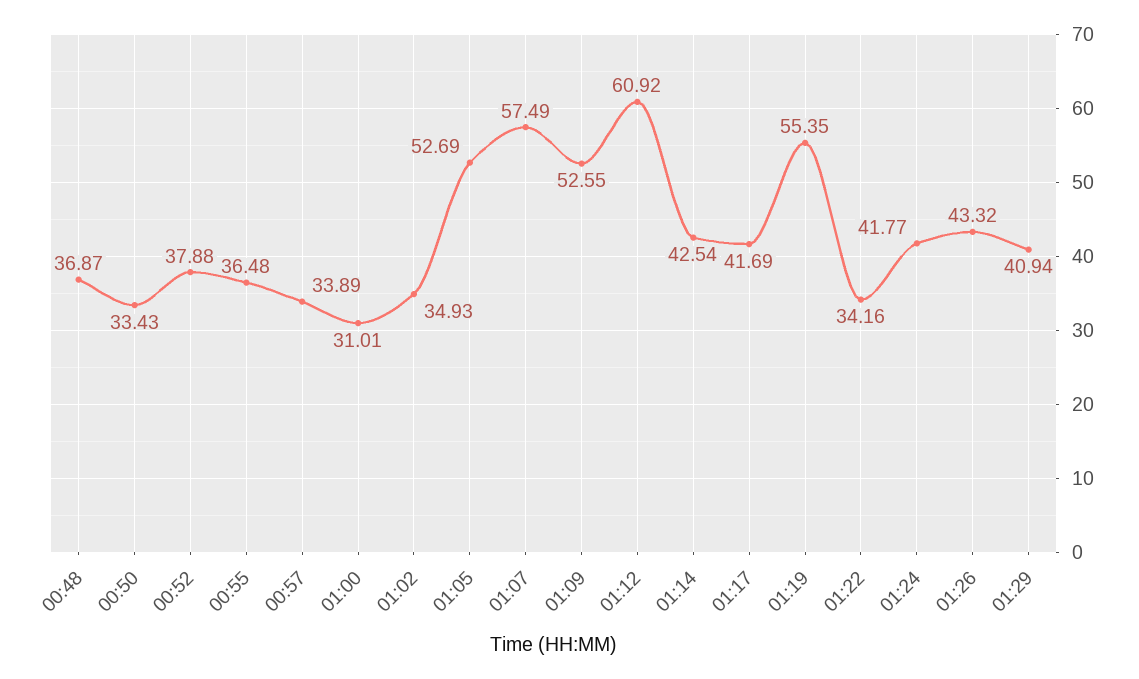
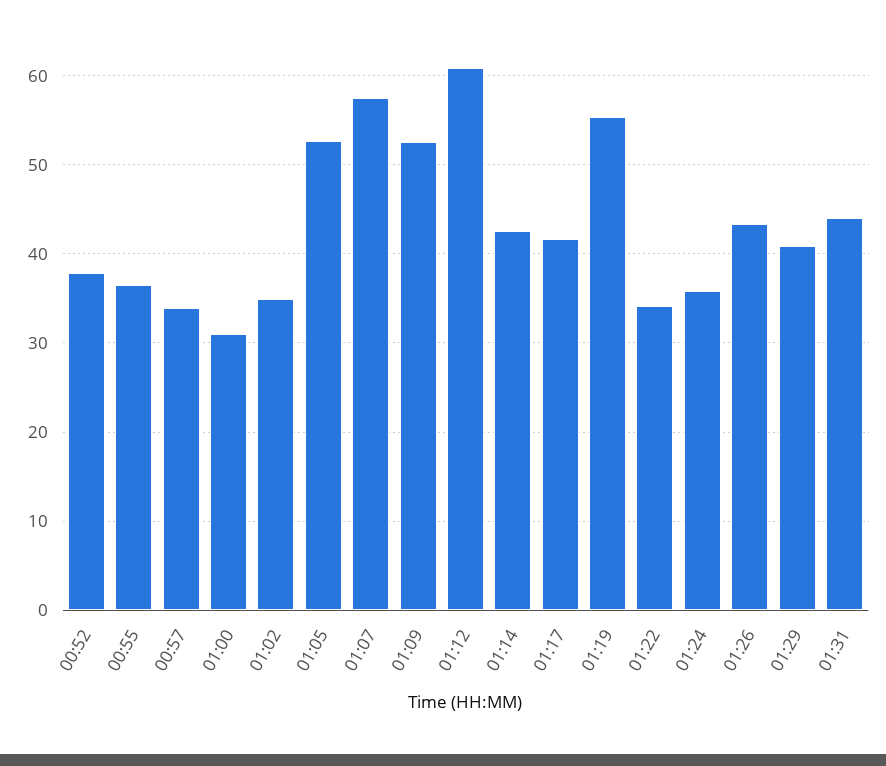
00:48: 36.87 -> none
00:50: 33.43 -> none
01:24: 41.77 -> 36
01:31: none -> 44

